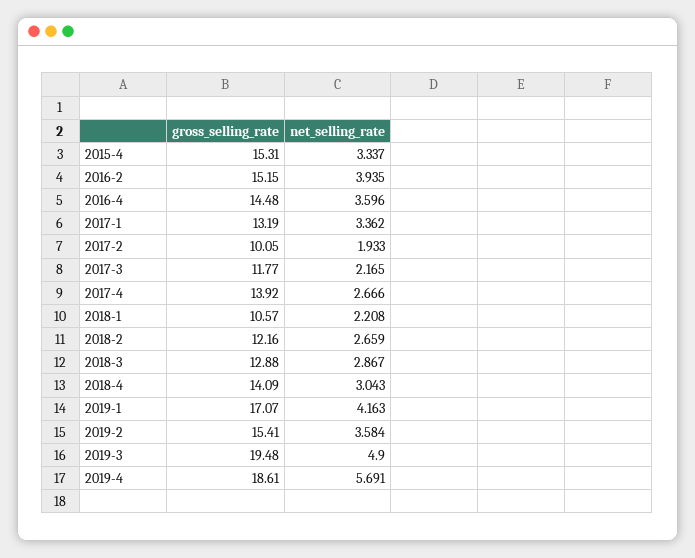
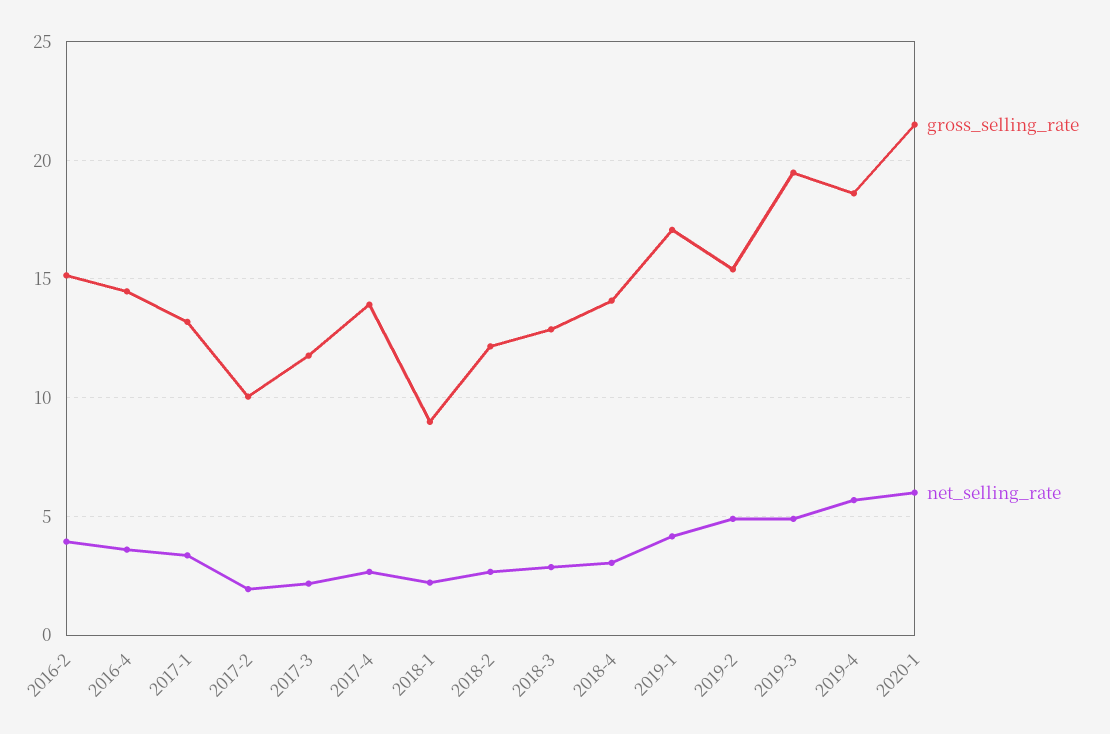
gross_selling_rate, 2015-4: 15.31 -> none
net_selling_rate, 2015-4: 3.337 -> none
gross_selling_rate, 2018-1: 10.57 -> 9
net_selling_rate, 2019-2: 3.584 -> 5
gross_selling_rate, 2020-1: none -> 21.5
net_selling_rate, 2020-1: none -> 6

